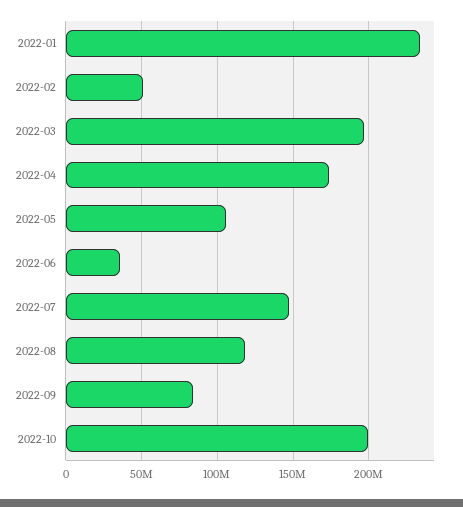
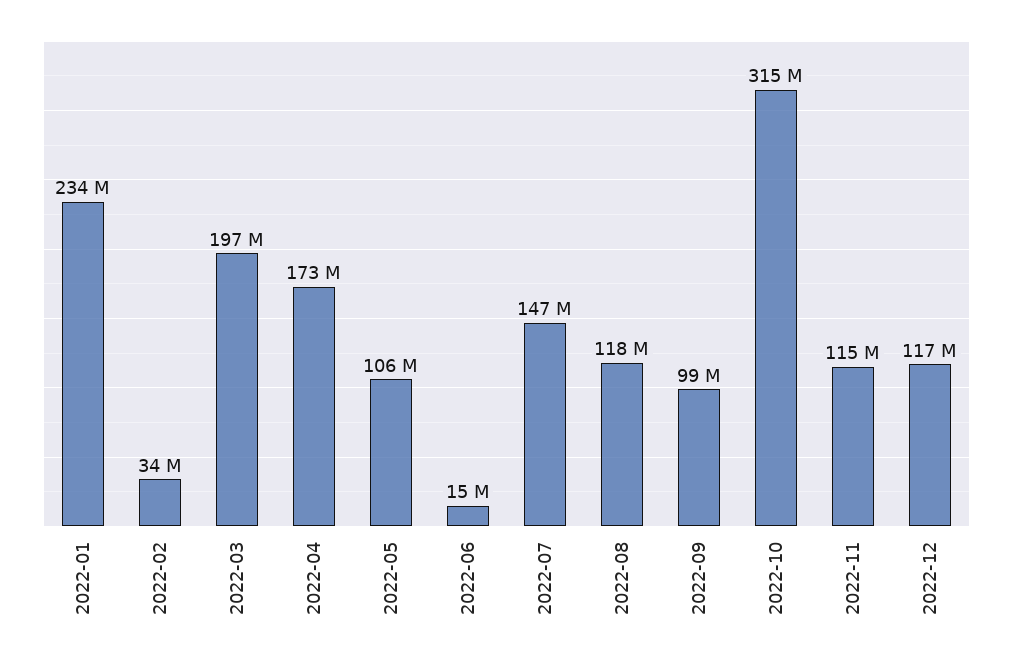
2022-02: 50000000 -> 34000000
2022-06: 35000000 -> 15000000
2022-09: 85000000 -> 99000000
2022-10: 200000000 -> 315000000
2022-11: none -> 115000000
2022-12: none -> 117000000

